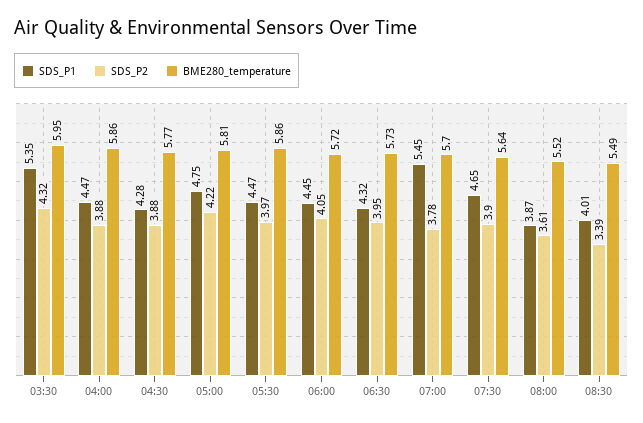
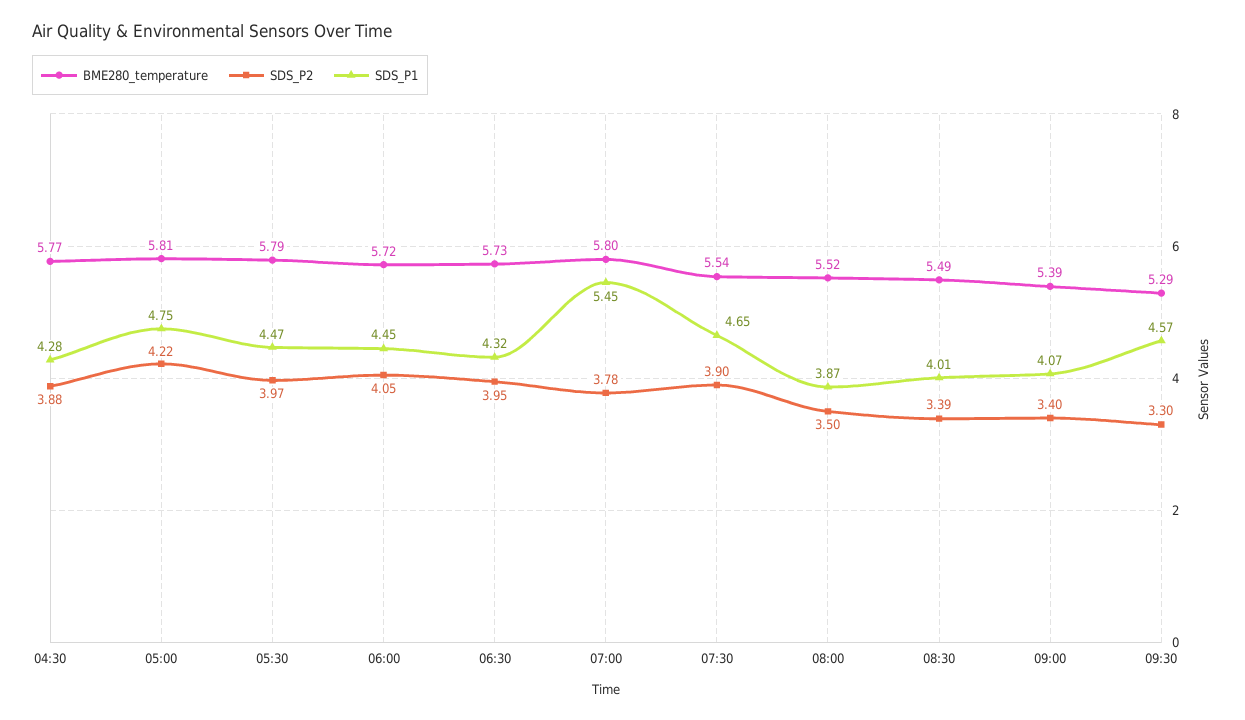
SDS_P1, 03:30: 5.35 -> none
SDS_P2, 03:30: 4.32 -> none
BME280_temperature, 03:30: 5.95 -> none
SDS_P1, 04:00: 4.47 -> none
SDS_P2, 04:00: 3.88 -> none
BME280_temperature, 04:00: 5.86 -> none
BME280_temperature, 05:30: 5.86 -> 5.79
BME280_temperature, 07:00: 5.7 -> 5.8
BME280_temperature, 07:30: 5.64 -> 5.54
SDS_P2, 08:00: 3.61 -> 3.5
BME280_temperature, 09:00: none -> 5.39
SDS_P2, 09:00: none -> 3.4
SDS_P1, 09:00: none -> 4.07
BME280_temperature, 09:30: none -> 5.29
SDS_P2, 09:30: none -> 3.3
SDS_P1, 09:30: none -> 4.57

